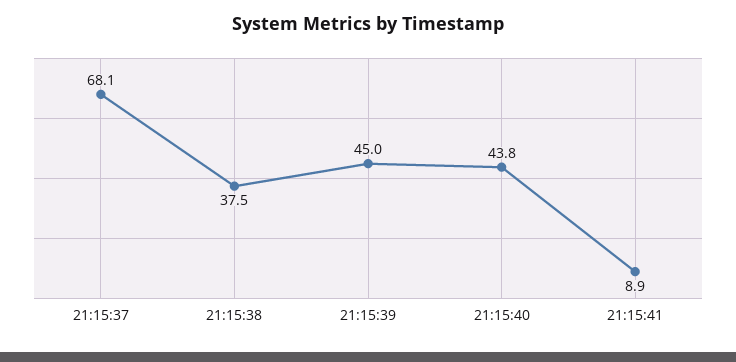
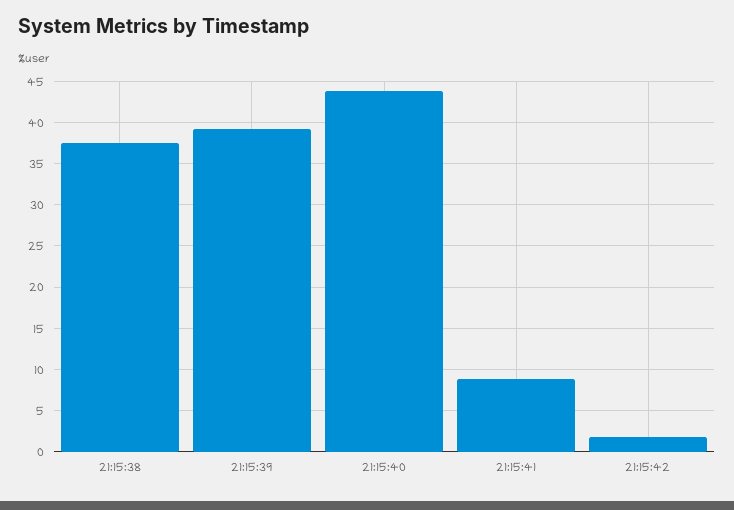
21:15:37: 68.1 -> none
21:15:39: 45 -> 39
21:15:42: none -> 2

